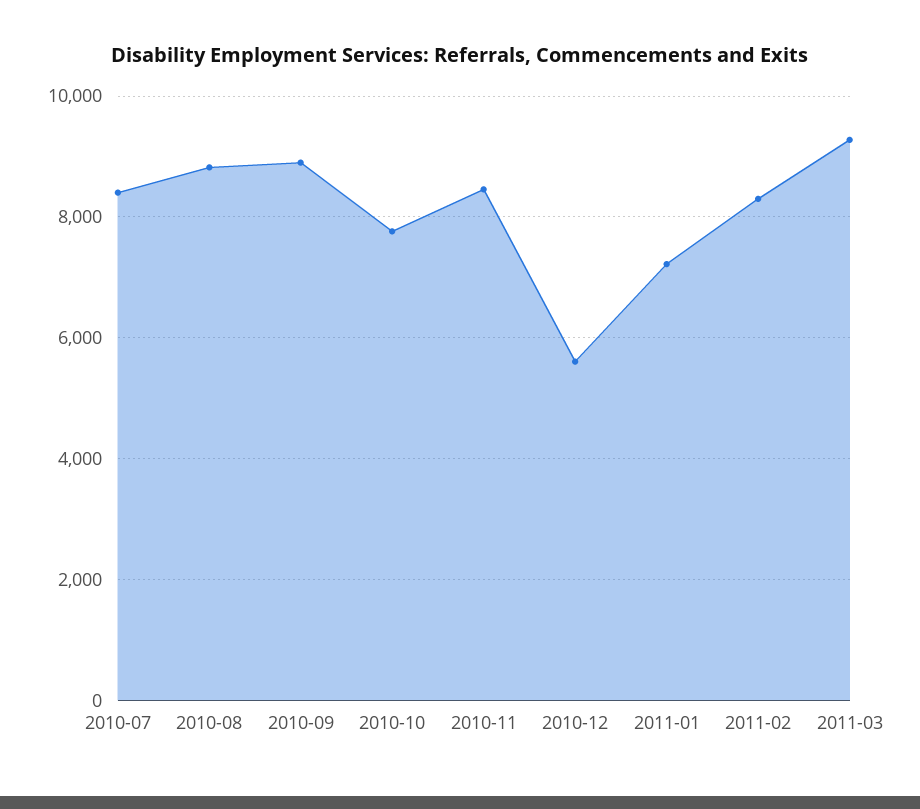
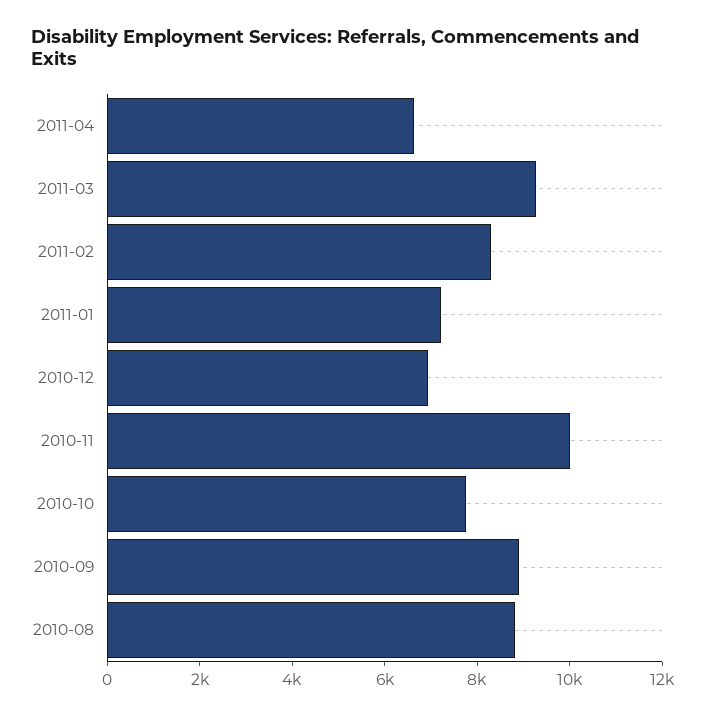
2010-07: 8400 -> none
2010-11: 8400 -> 10000
2010-12: 5600 -> 7000
2011-04: none -> 6500

